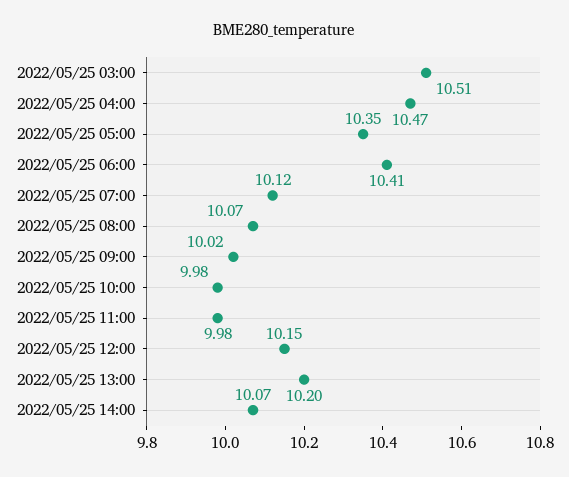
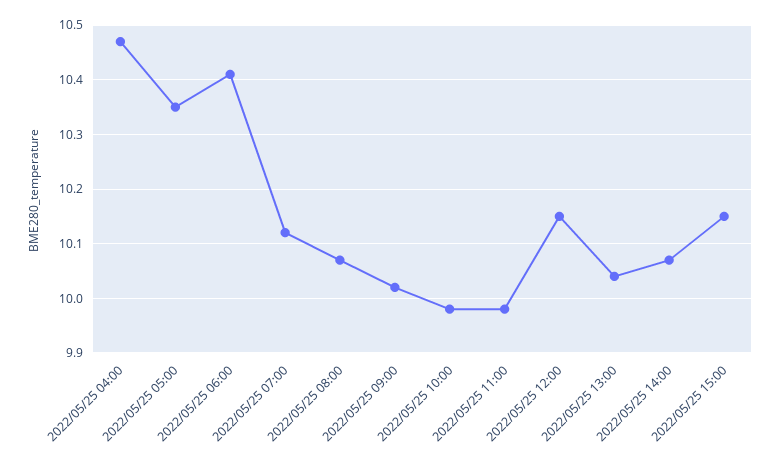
2022/05/25 03:00: 10.51 -> none
2022/05/25 13:00: 10.2 -> 10.05
2022/05/25 15:00: none -> 10.15

